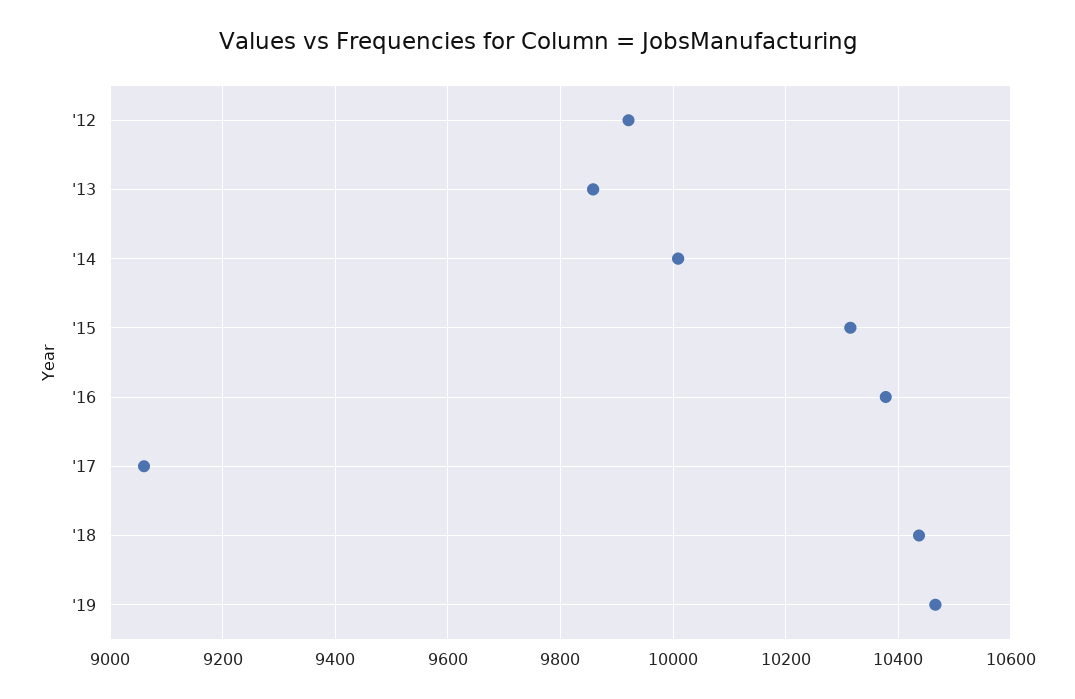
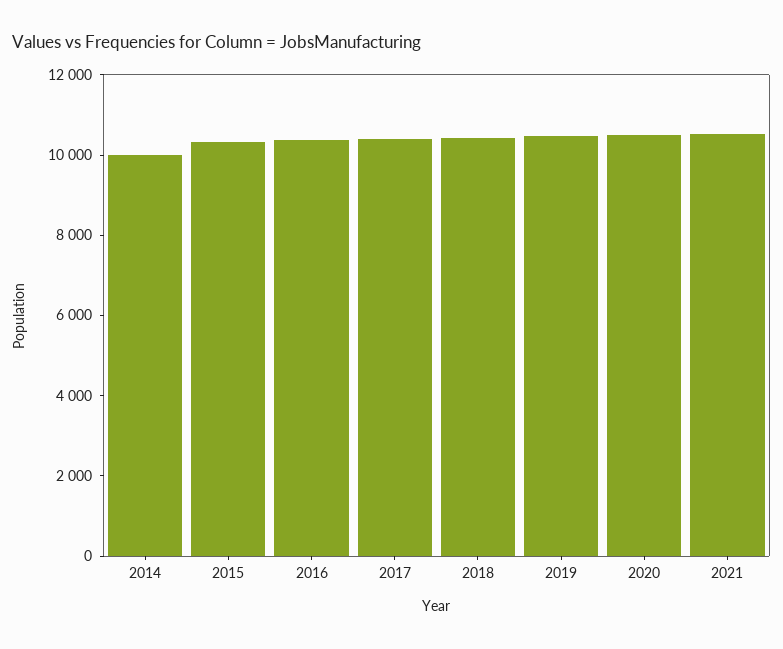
'12: 9920 -> none
'13: 9860 -> none
'17: 9060 -> 10500
2020: none -> 10500
2021: none -> 10500

